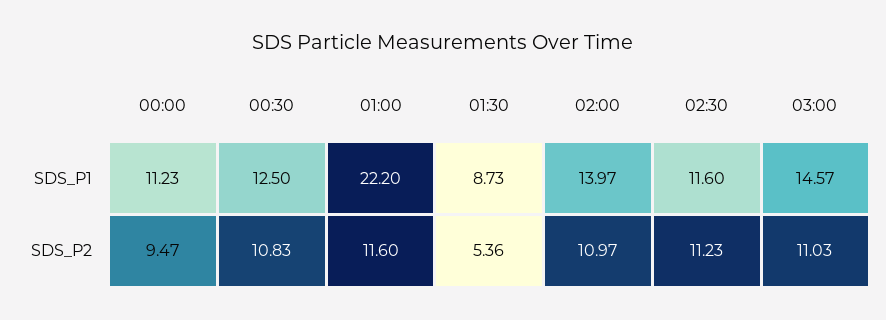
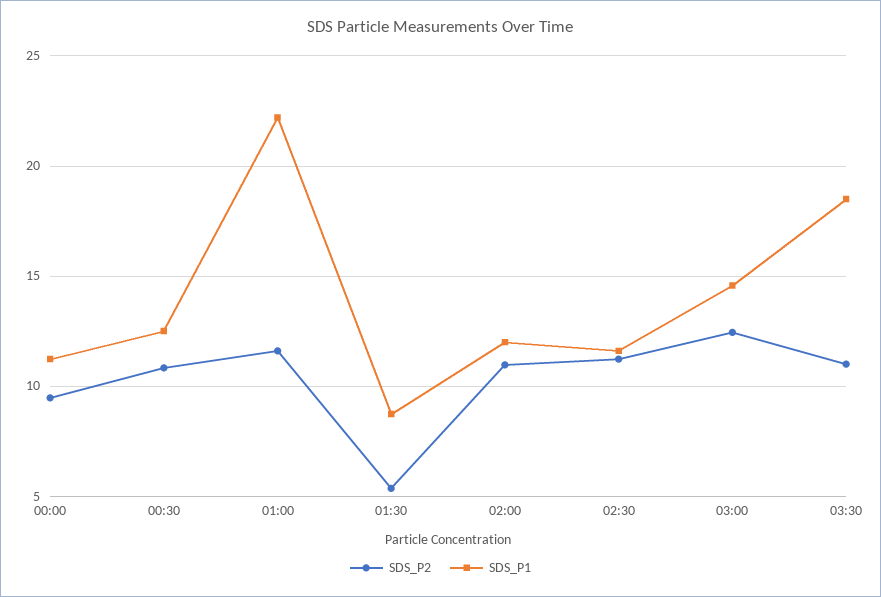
SDS_P1, 02:00: 13.97 -> 12
SDS_P2, 03:00: 11.03 -> 12.5
SDS_P2, 03:30: none -> 11
SDS_P1, 03:30: none -> 18.5

